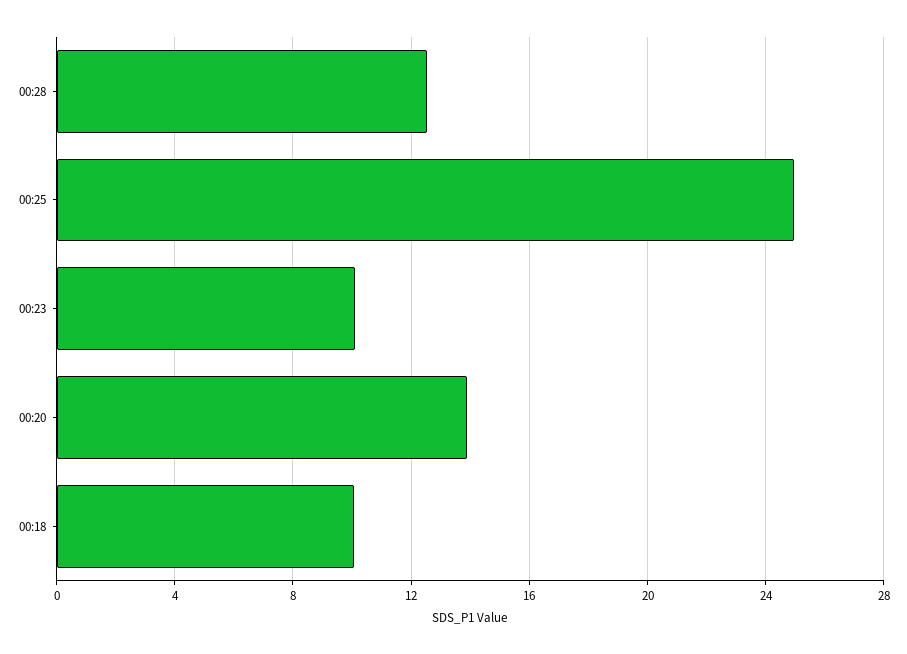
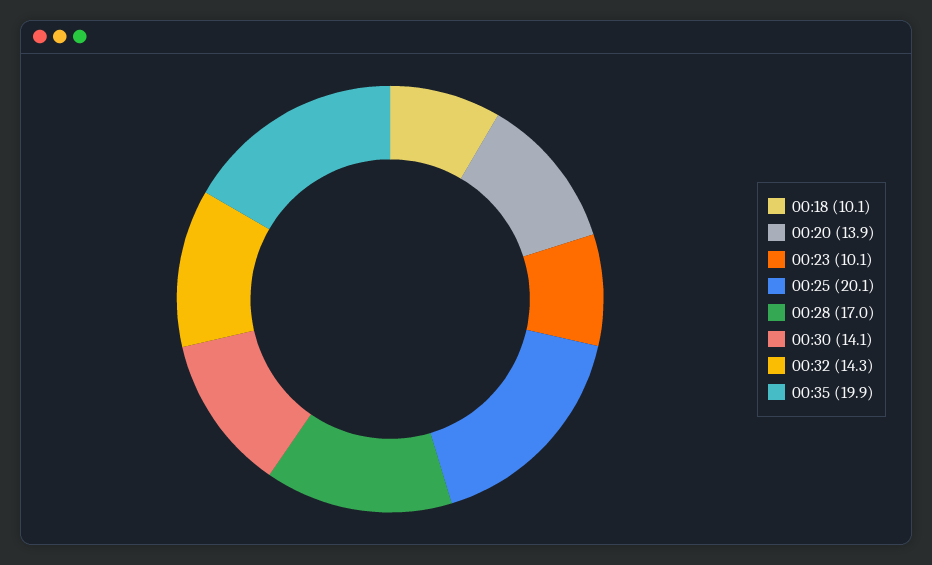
00:28: 12.5 -> 17
00:25: 25 -> 20.1
00:30: none -> 14.1
00:32: none -> 14.3
00:35: none -> 19.9

